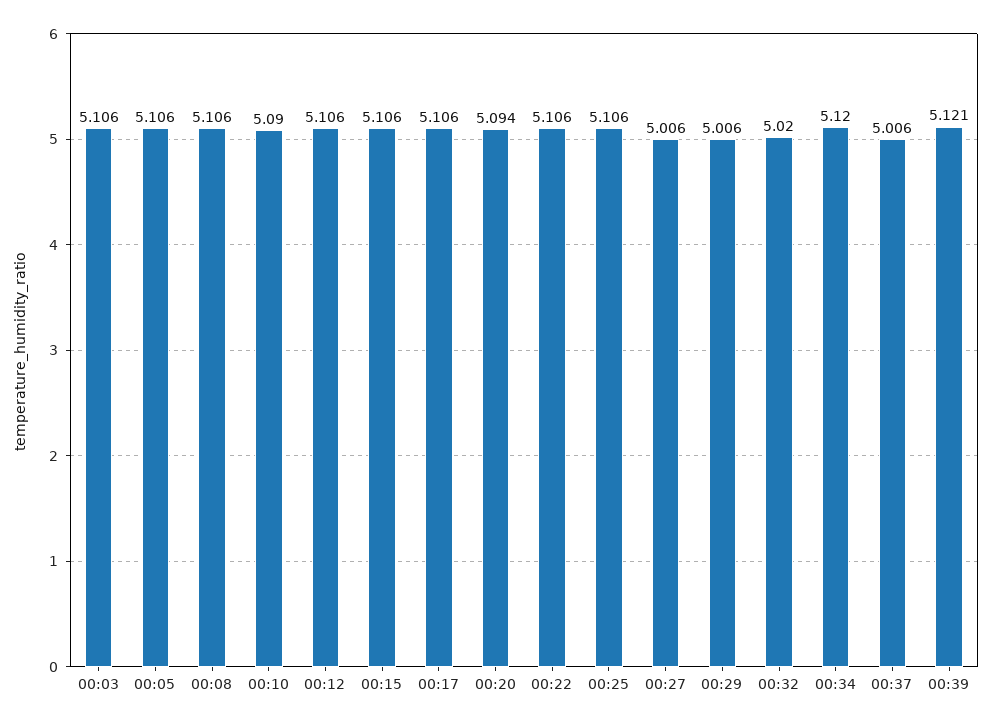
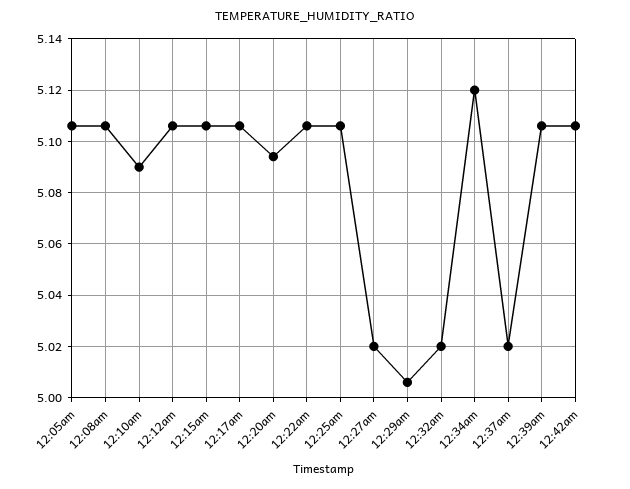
00:03: 5.106 -> none
00:27: 5.006 -> 5.02
00:37: 5.006 -> 5.02
00:39: 5.121 -> 5.105
12:42am: none -> 5.105

